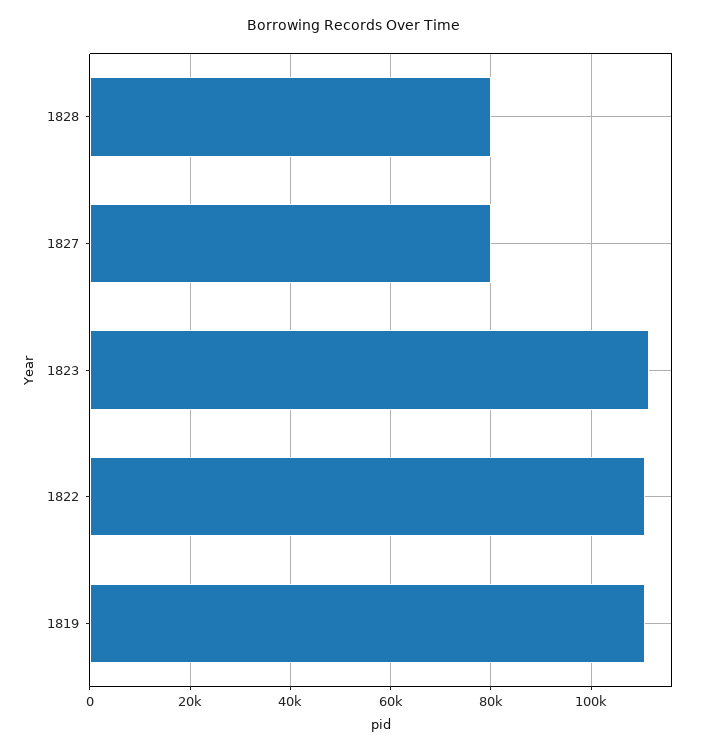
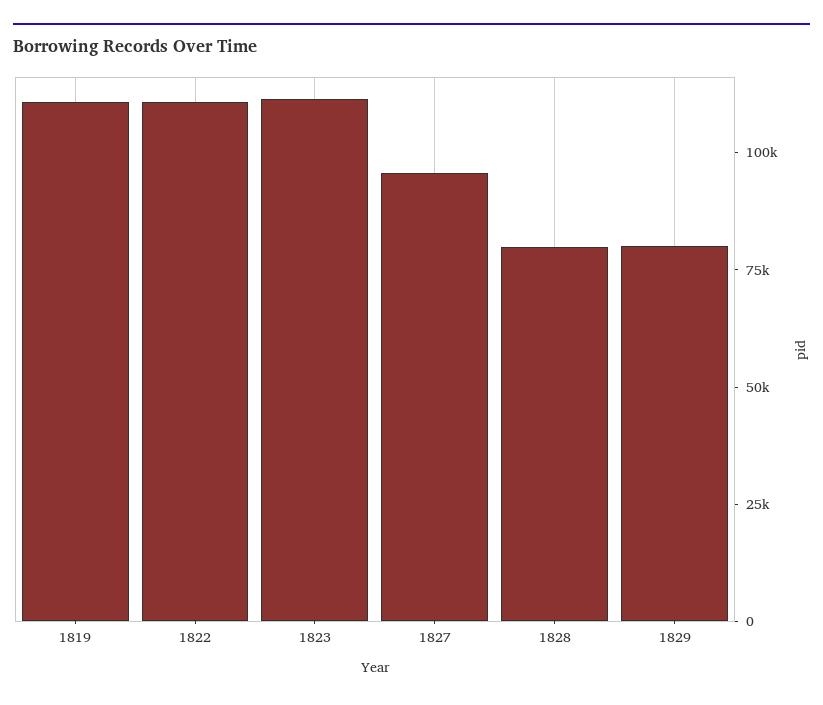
1827: 80000 -> 95000
1829: none -> 80000

